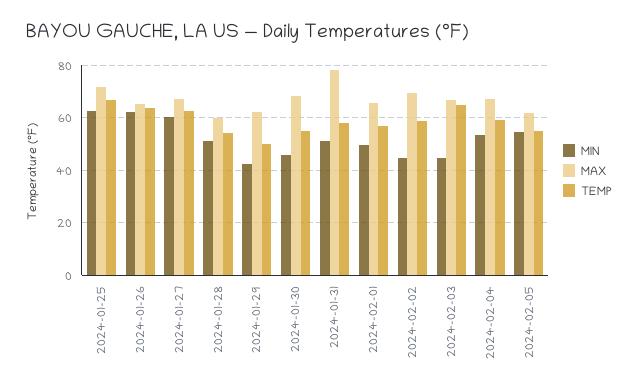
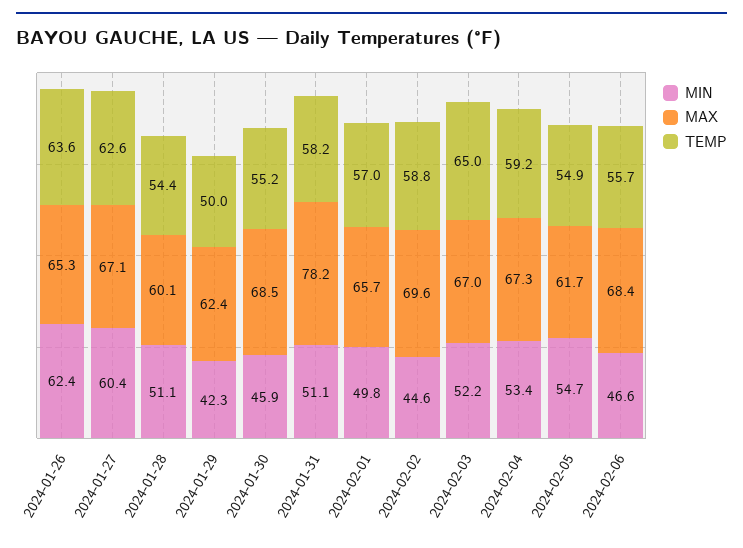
MIN, 2024-01-25: 62.5 -> none
MAX, 2024-01-25: 72.5 -> none
TEMP, 2024-01-25: 67.5 -> none
MIN, 2024-02-03: 45 -> 52.2
MIN, 2024-02-06: none -> 46.6
MAX, 2024-02-06: none -> 68.4
TEMP, 2024-02-06: none -> 55.7

